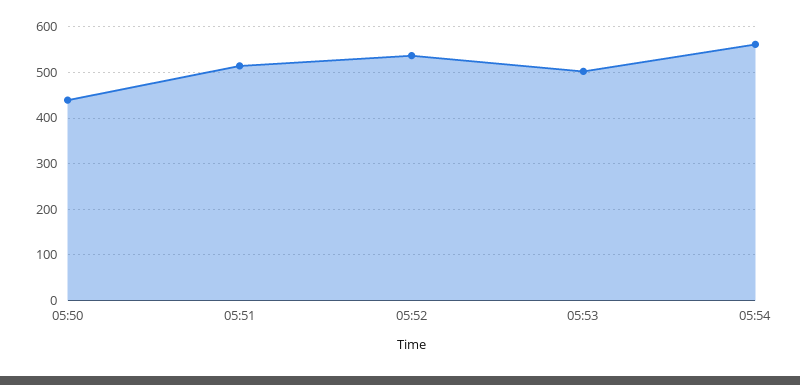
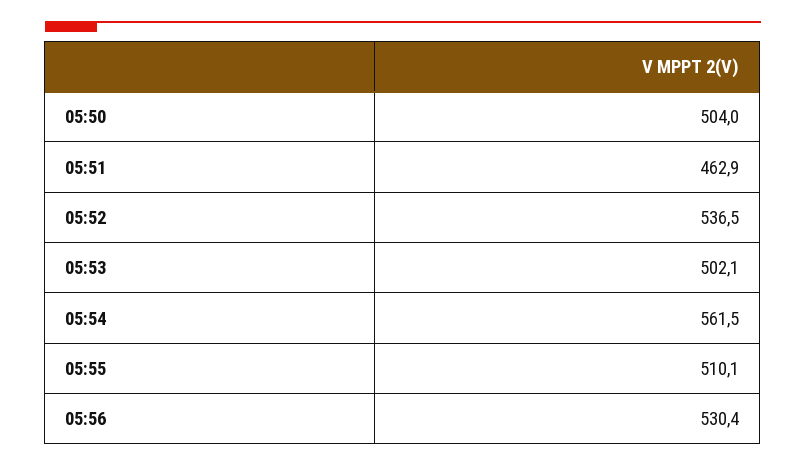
05:50: 440 -> 504
05:51: 520 -> 462.9
05:55: none -> 510.1
05:56: none -> 530.4

